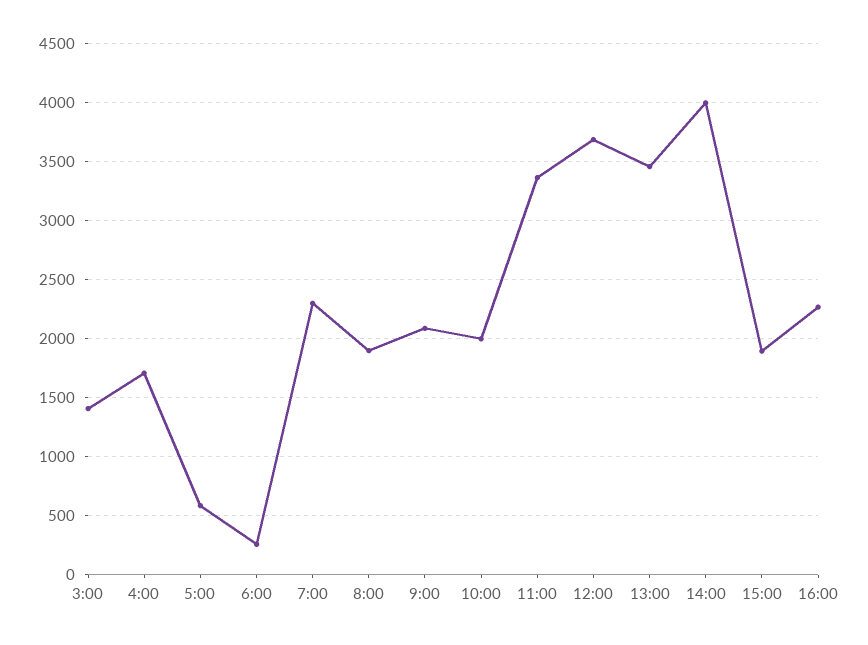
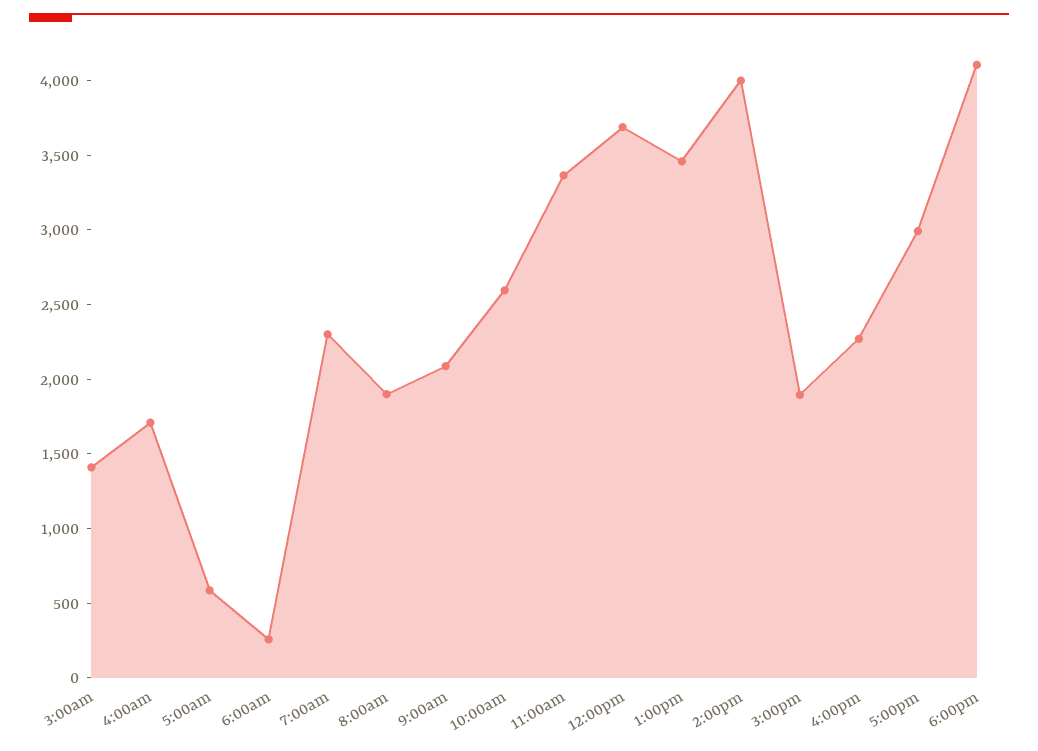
10:00: 2000 -> 2600
5:00pm: none -> 3000
6:00pm: none -> 4100

